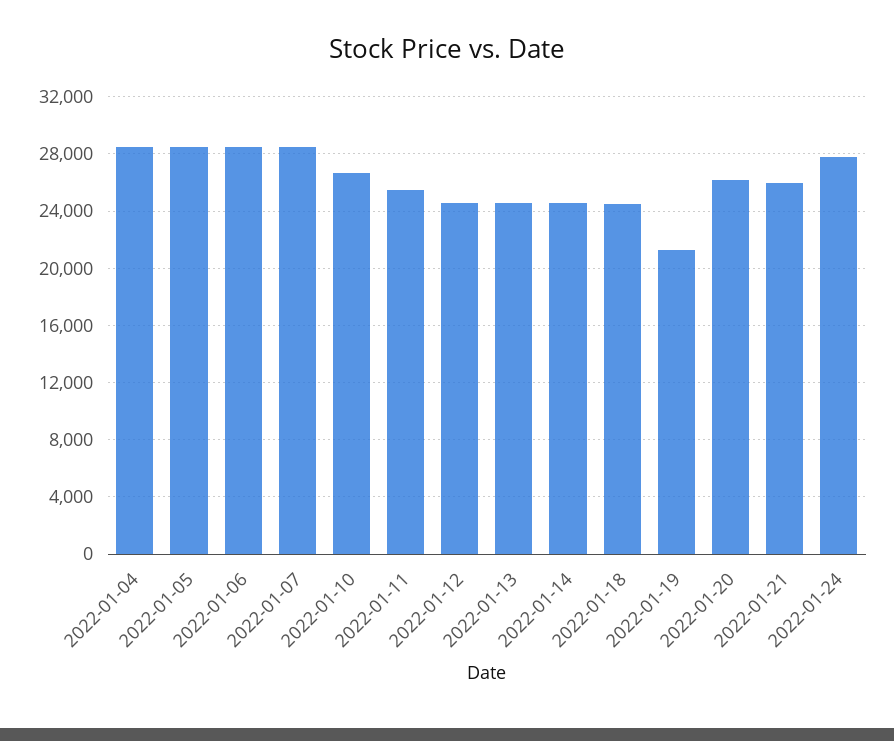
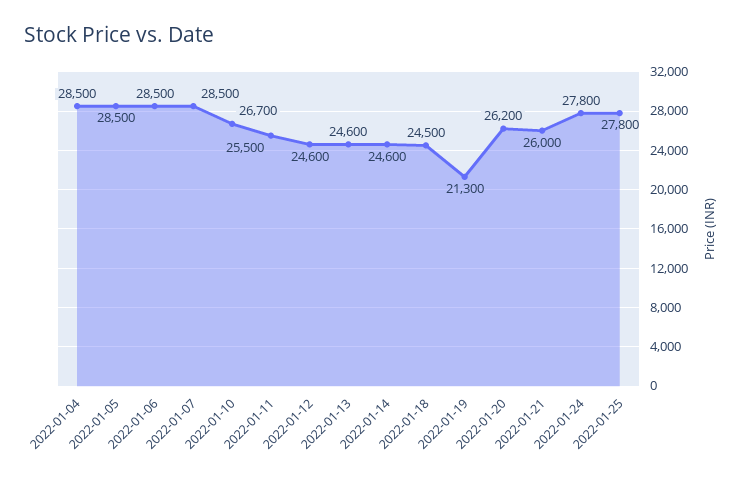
2022-01-25: none -> 27800

